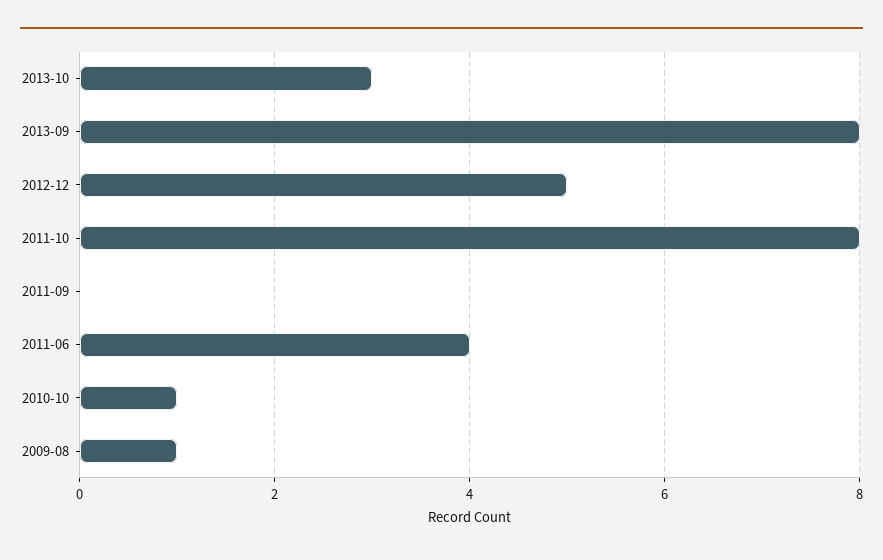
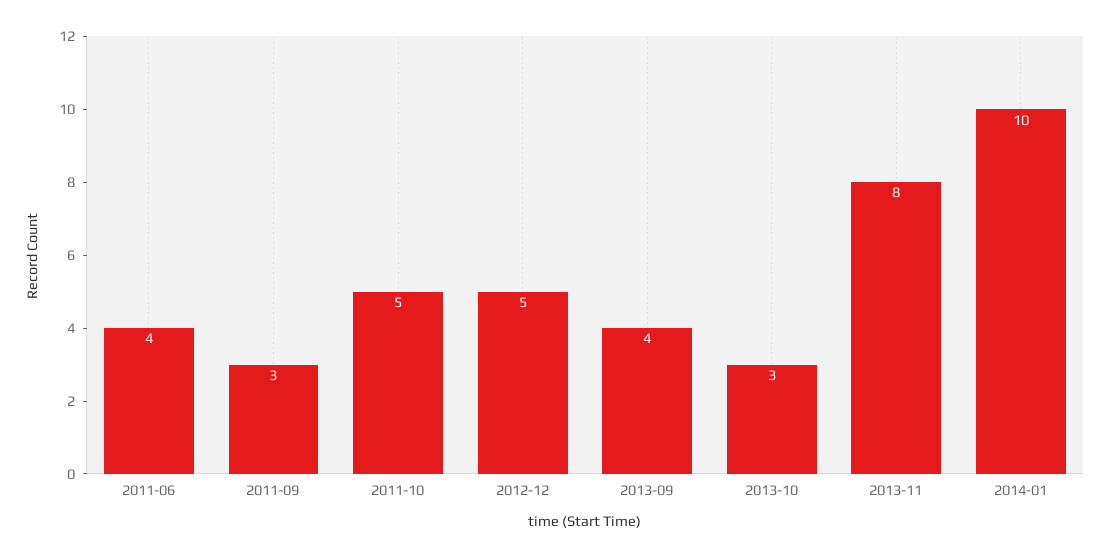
2013-09: 8 -> 4
2011-10: 8 -> 5
2011-09: 0 -> 3
2010-10: 1 -> none
2009-08: 1 -> none
2013-11: none -> 8
2014-01: none -> 10

